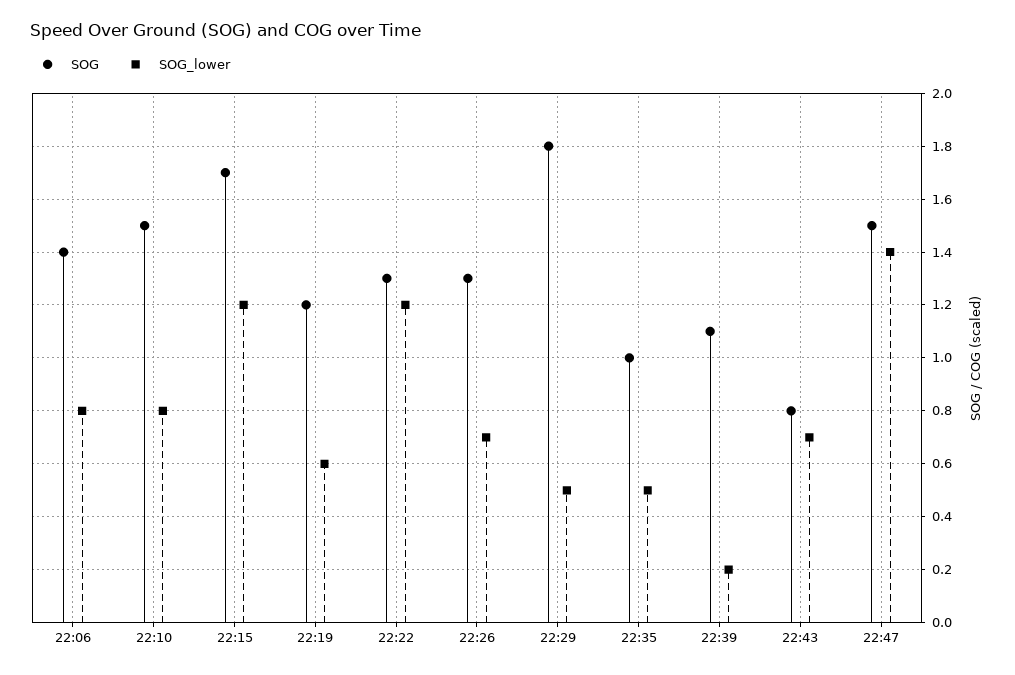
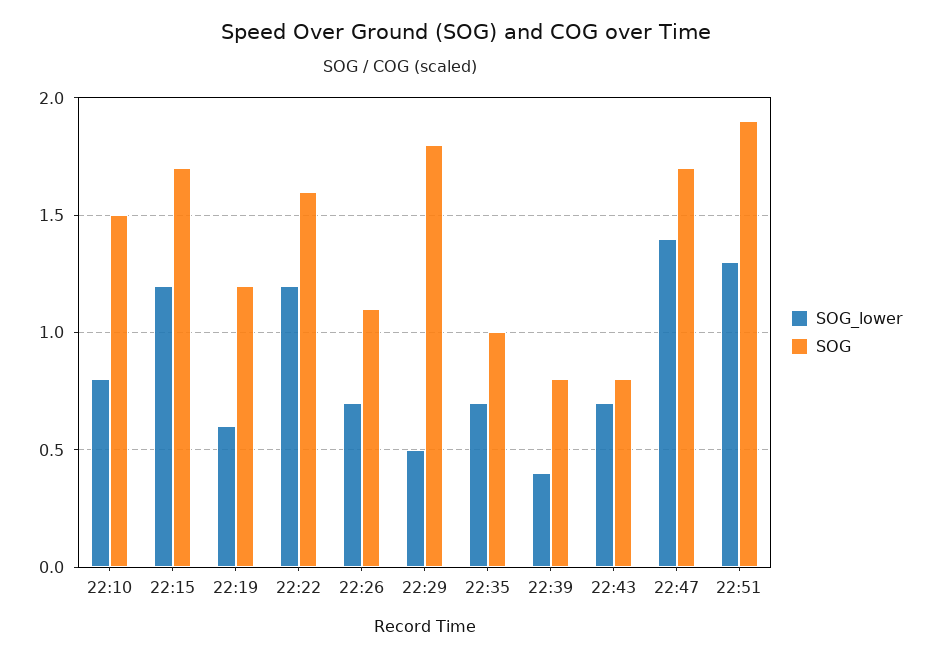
SOG, 22:06: 1.4 -> none
SOG_lower, 22:06: 0.8 -> none
SOG, 22:22: 1.3 -> 1.6
SOG, 22:26: 1.3 -> 1.1
SOG_lower, 22:35: 0.5 -> 0.7
SOG, 22:39: 1.1 -> 0.8
SOG_lower, 22:39: 0.2 -> 0.4
SOG, 22:47: 1.5 -> 1.7
SOG_lower, 22:51: none -> 1.3
SOG, 22:51: none -> 1.9

